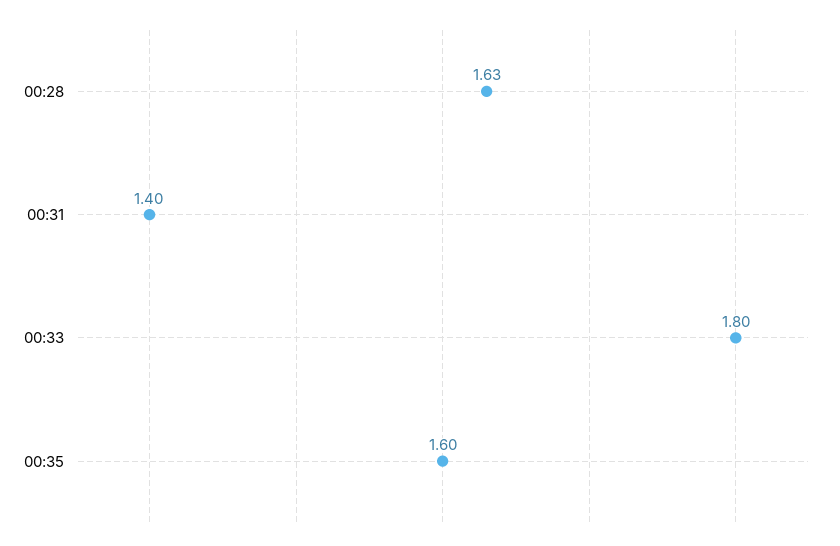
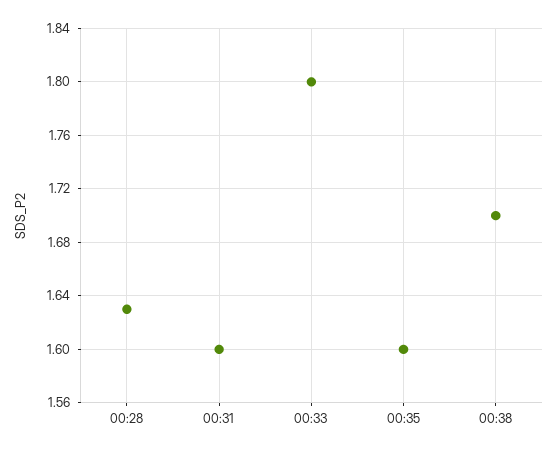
00:31: 1.4 -> 1.6
00:38: none -> 1.7

